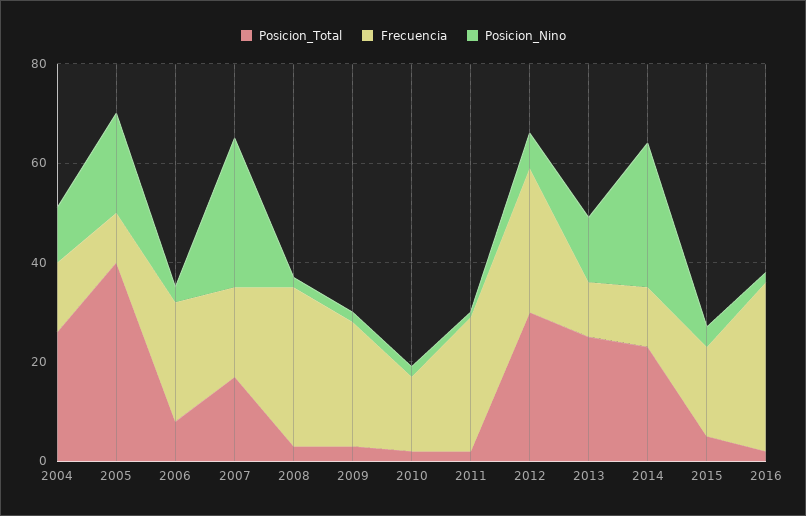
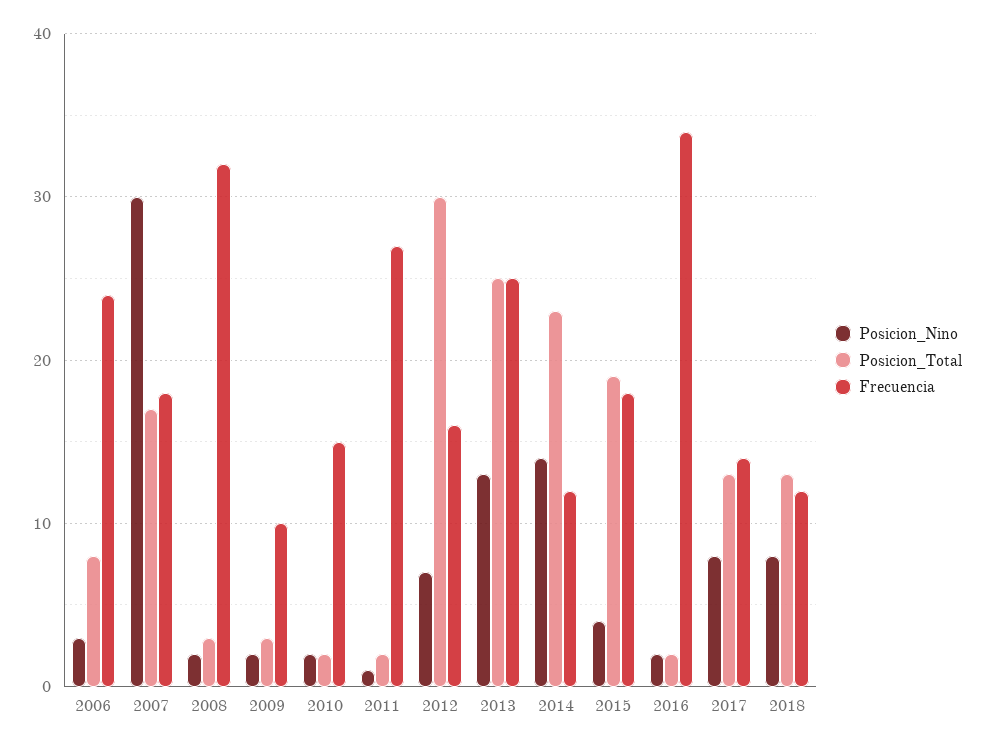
Posicion_Total, 2004: 25 -> none
Frecuencia, 2004: 15 -> none
Posicion_Nino, 2004: 10 -> none
Posicion_Total, 2005: 40 -> none
Frecuencia, 2005: 10 -> none
Posicion_Nino, 2005: 20 -> none
Frecuencia, 2009: 25 -> 10
Frecuencia, 2012: 30 -> 16
Frecuencia, 2013: 10 -> 25
Posicion_Nino, 2014: 30 -> 14
Posicion_Total, 2015: 5 -> 19
Posicion_Nino, 2017: none -> 8
Posicion_Total, 2017: none -> 13
Frecuencia, 2017: none -> 14
Posicion_Nino, 2018: none -> 8
Posicion_Total, 2018: none -> 13
Frecuencia, 2018: none -> 12

